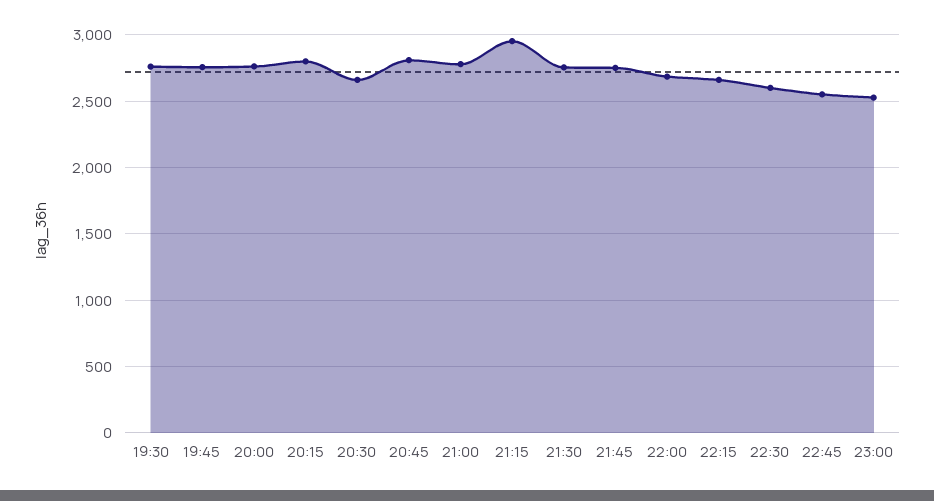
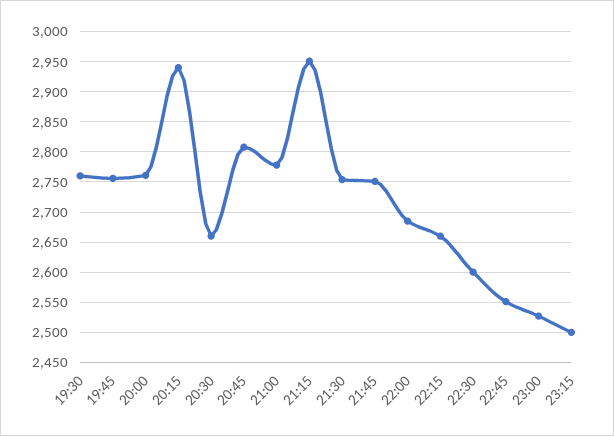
20:15: 2800 -> 2940
23:15: none -> 2500

